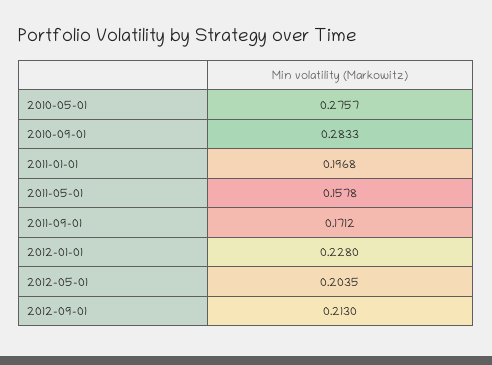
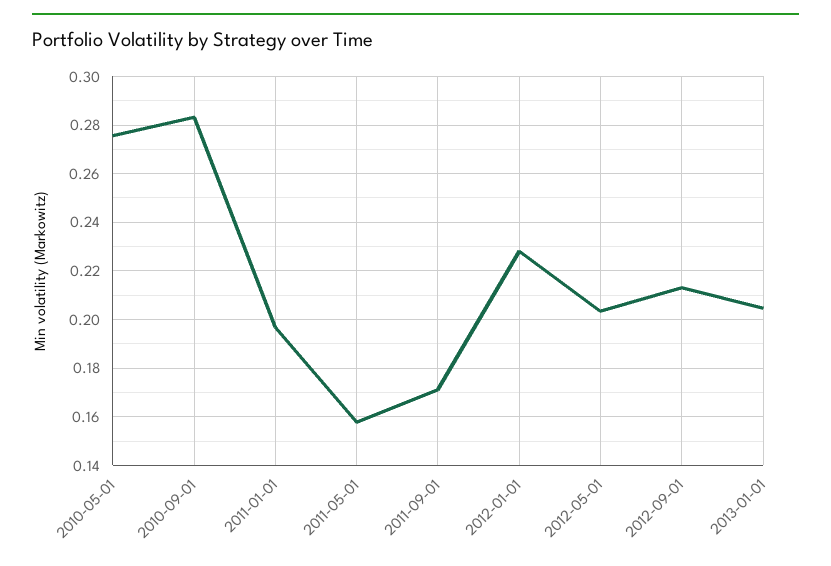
2013-01-01: none -> 0.205

